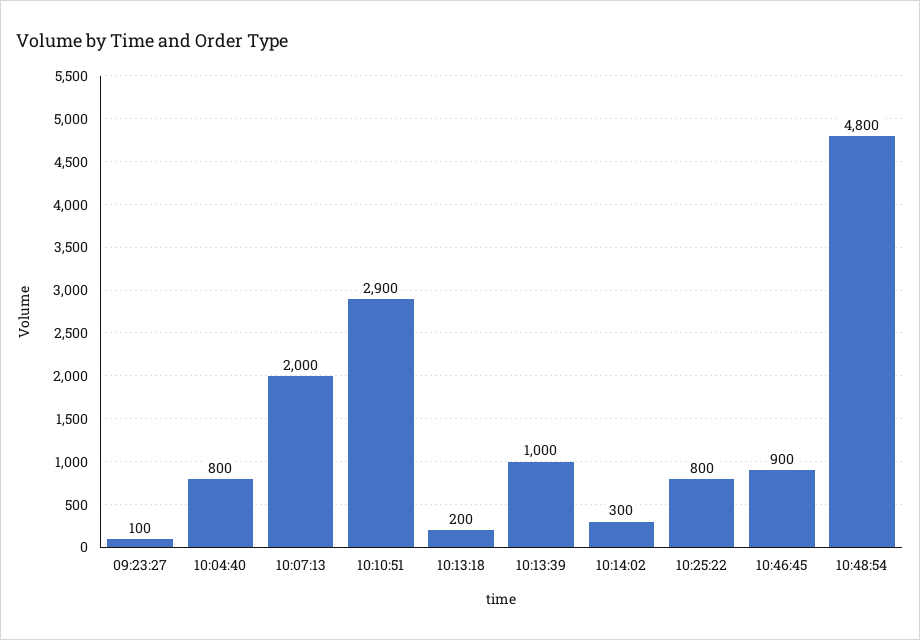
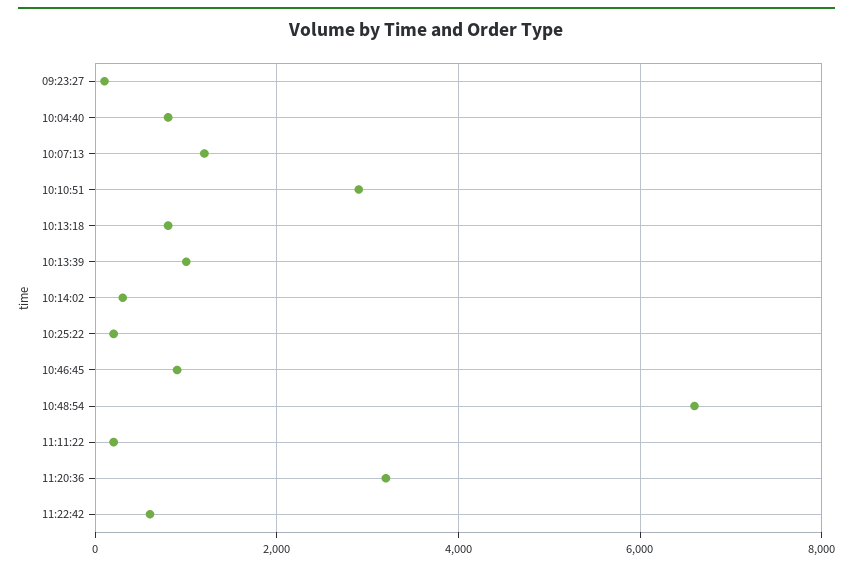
10:07:13: 2000 -> 1200
10:13:18: 200 -> 800
10:25:22: 800 -> 200
10:48:54: 4800 -> 6600
11:11:22: none -> 200
11:20:36: none -> 3200
11:22:42: none -> 600

